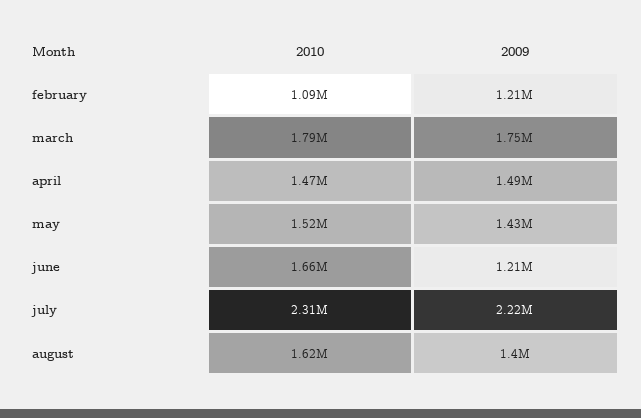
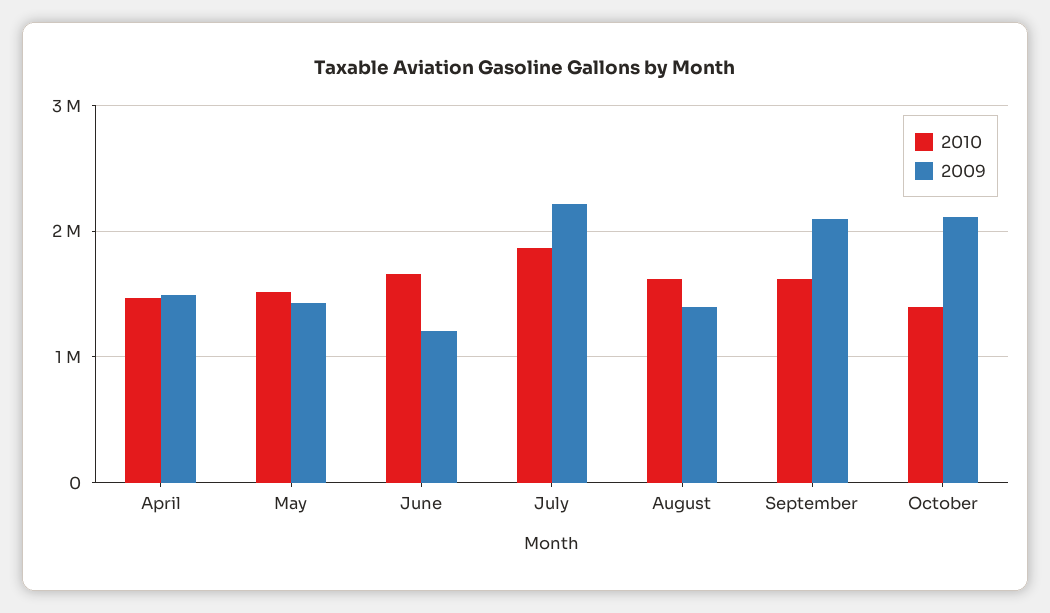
2010, february: 1090000 -> none
2009, february: 1210000 -> none
2010, march: 1790000 -> none
2009, march: 1750000 -> none
2010, july: 2310000 -> 1900000
2010, September: none -> 1600000
2009, September: none -> 2100000
2010, October: none -> 1400000
2009, October: none -> 2100000

